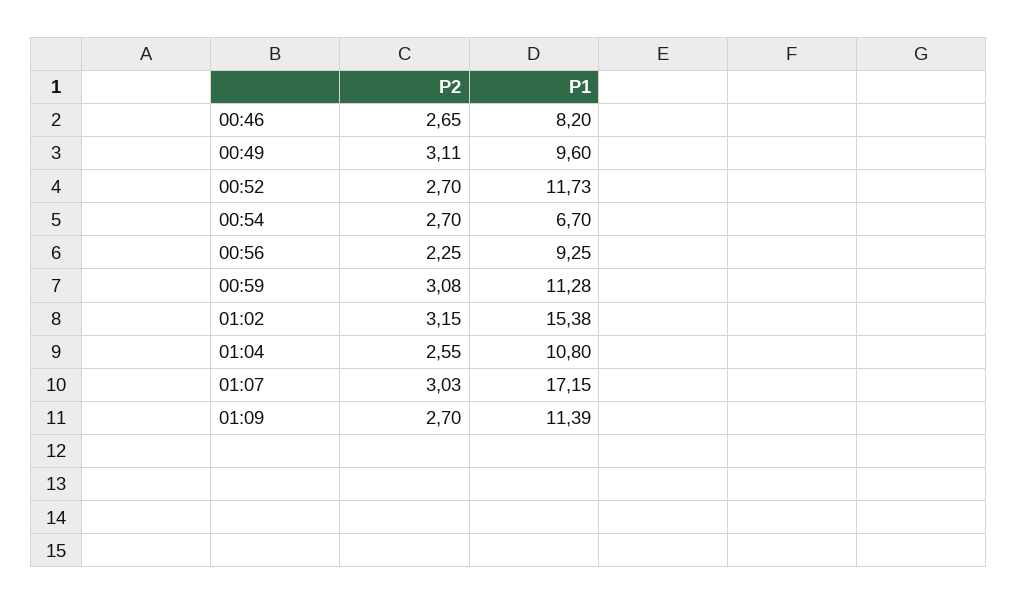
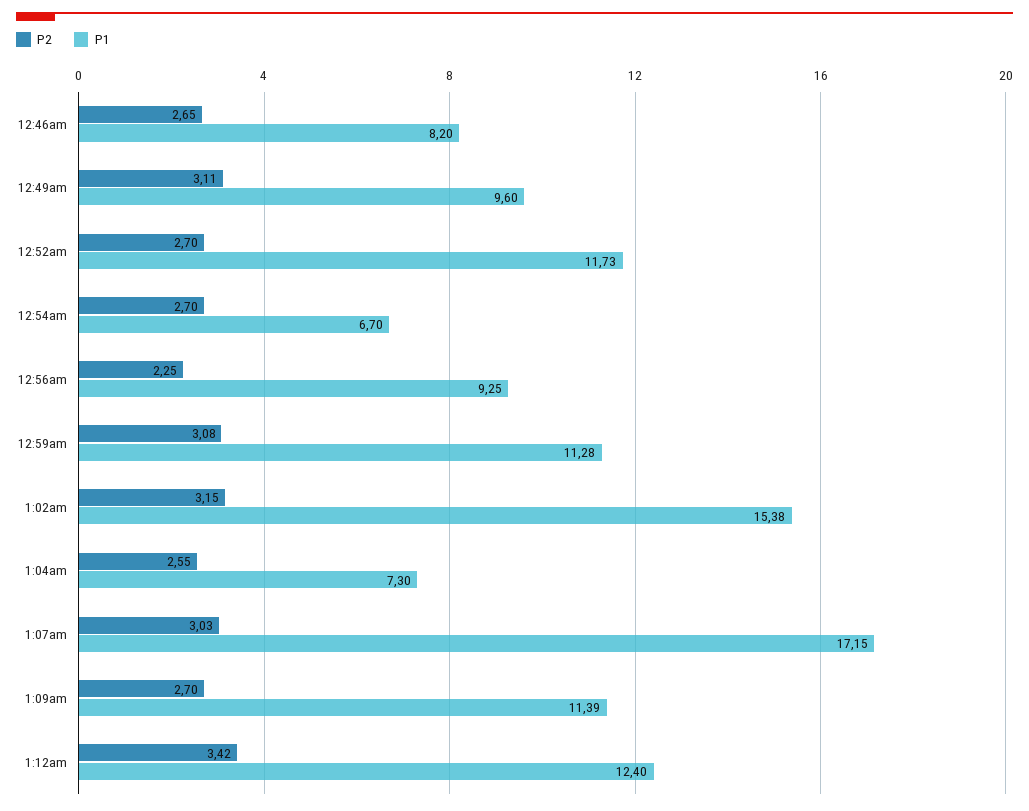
P1, 01:04: 10.8 -> 7.3
P2, 1:12am: none -> 3.42
P1, 1:12am: none -> 12.4

